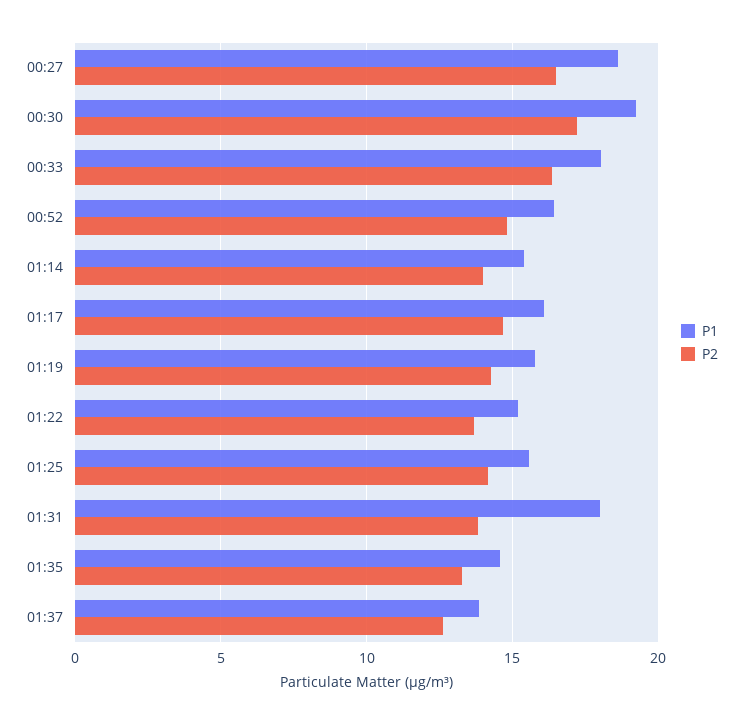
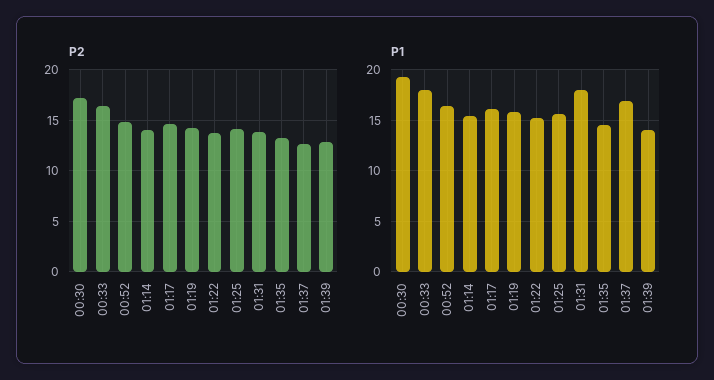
P1, 00:27: 18.5 -> none
P2, 00:27: 16.5 -> none
P1, 01:37: 14 -> 17
P2, 01:39: none -> 13
P1, 01:39: none -> 14

